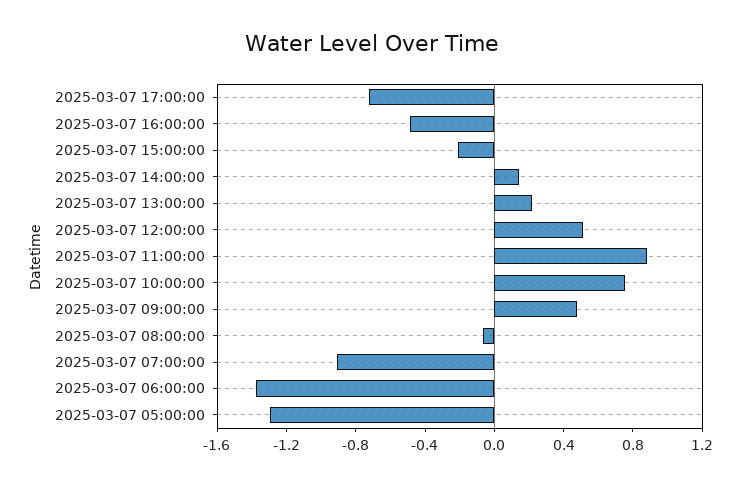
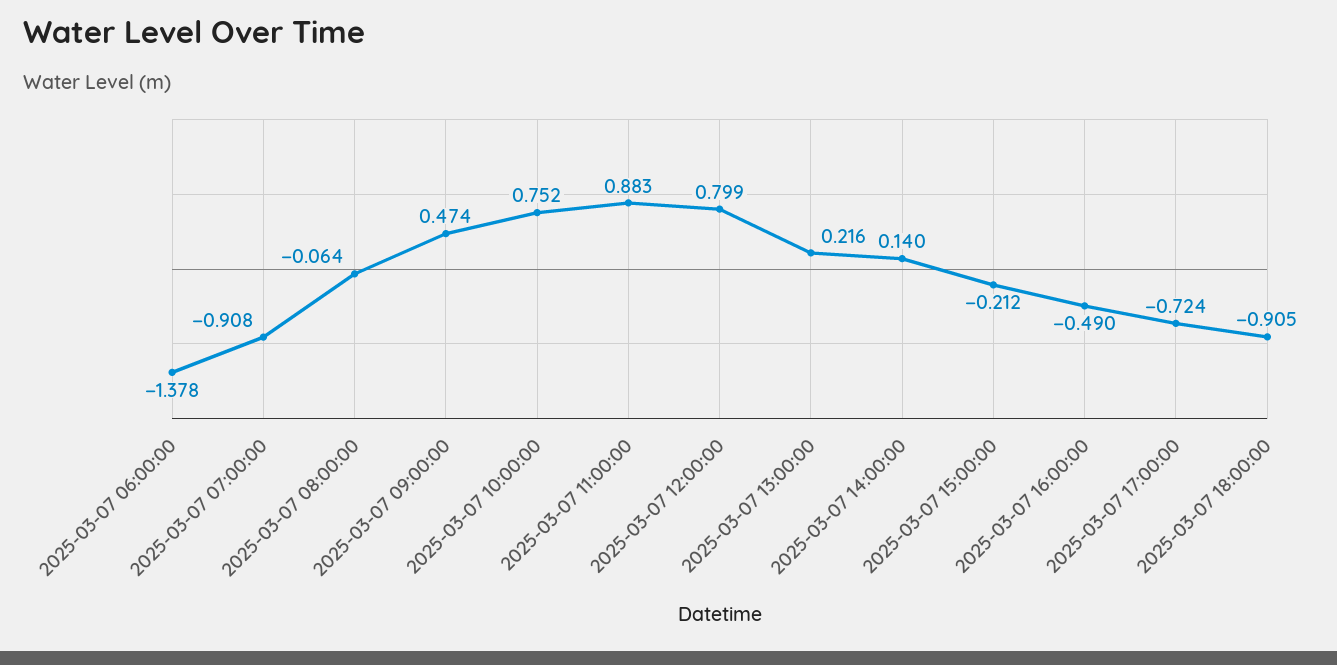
2025-03-07 12:00:00: 0.5 -> 0.799
2025-03-07 05:00:00: -1.3 -> none
2025-03-07 18:00:00: none -> -0.905

